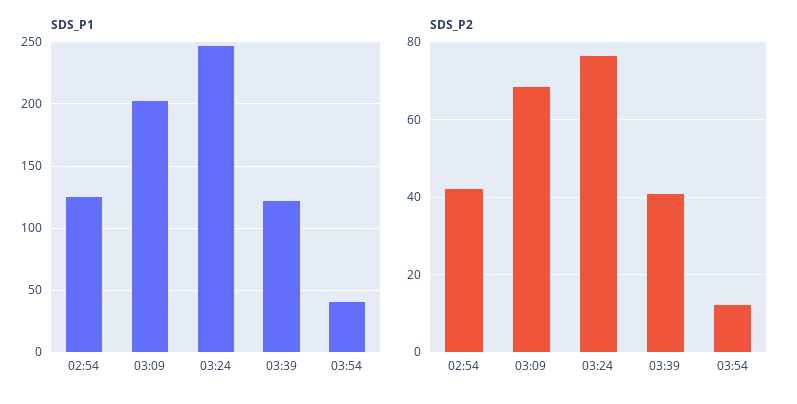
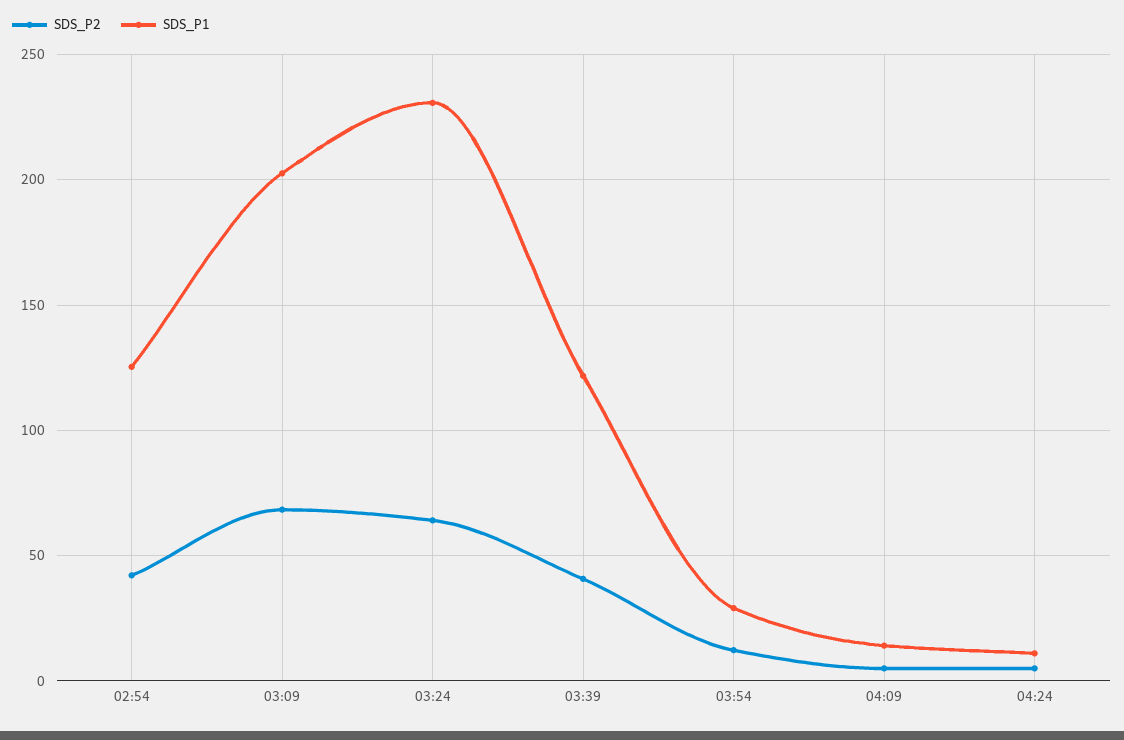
SDS_P1, 03:24: 245 -> 230
SDS_P1, 03:54: 40 -> 30
SDS_P2, 03:24: 76 -> 65
SDS_P2, 04:09: none -> 5
SDS_P1, 04:09: none -> 15
SDS_P2, 04:24: none -> 5
SDS_P1, 04:24: none -> 10

